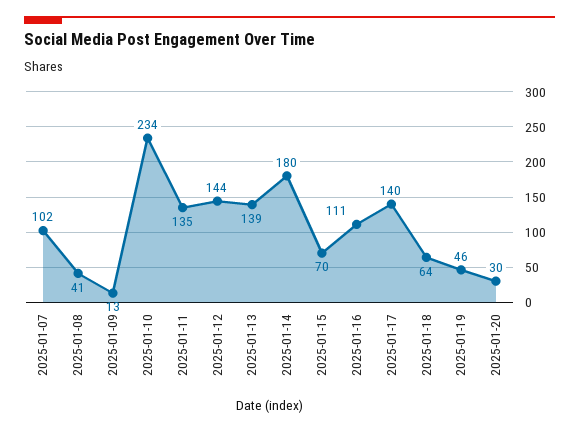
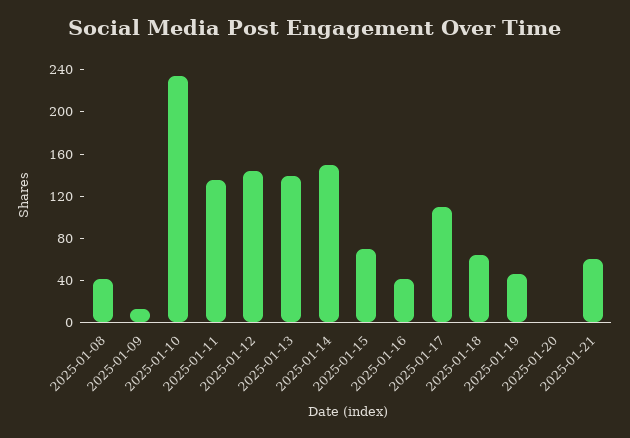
2025-01-07: 102 -> none
2025-01-14: 180 -> 150
2025-01-16: 111 -> 40
2025-01-17: 140 -> 110
2025-01-20: 30 -> 0
2025-01-21: none -> 60

